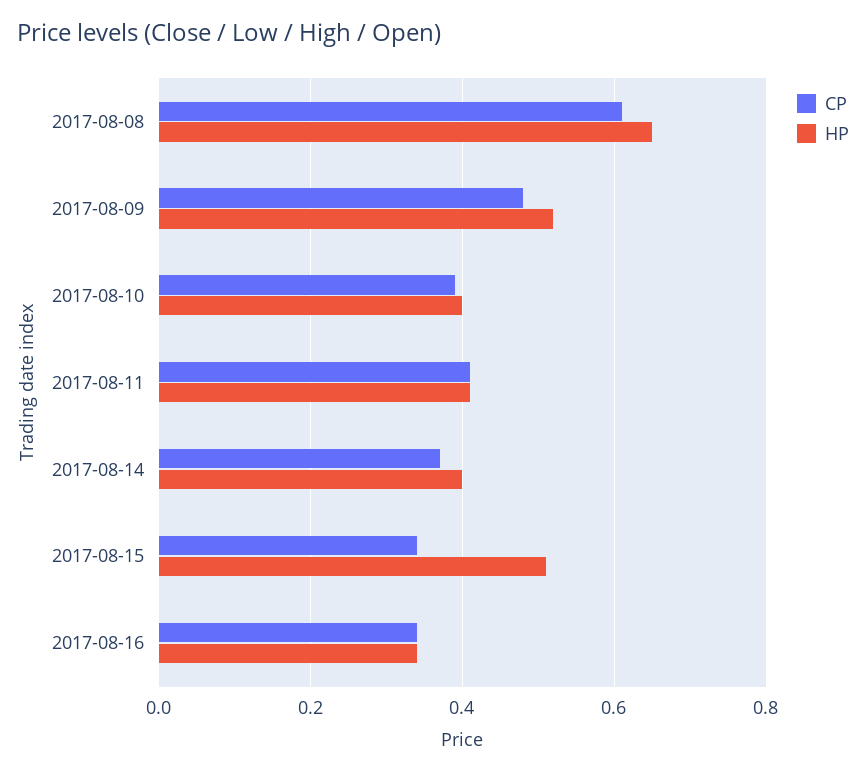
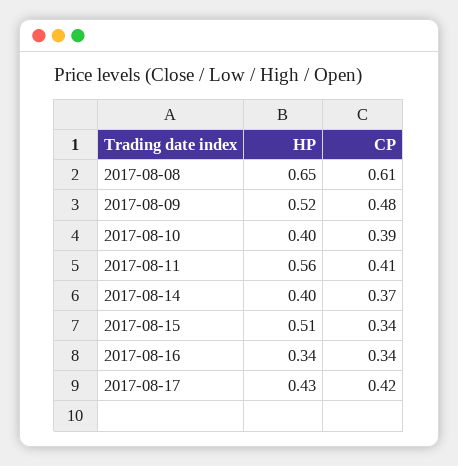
HP, 2017-08-11: 0.4 -> 0.56
HP, 2017-08-17: none -> 0.43
CP, 2017-08-17: none -> 0.42

